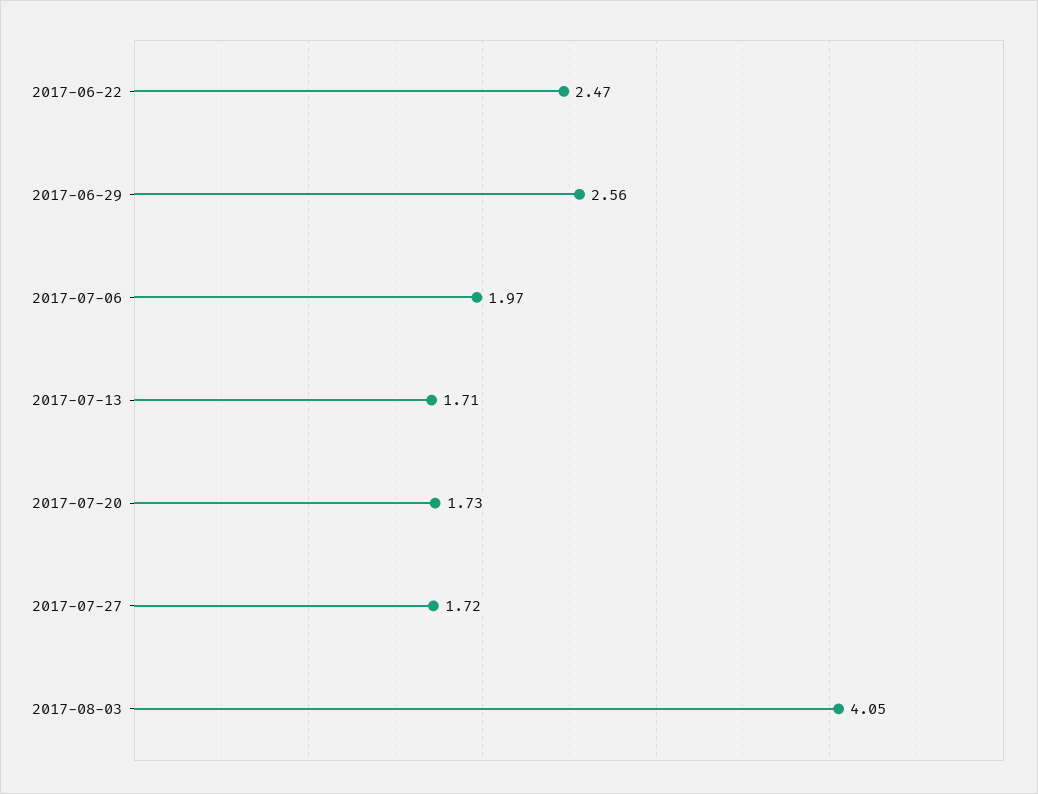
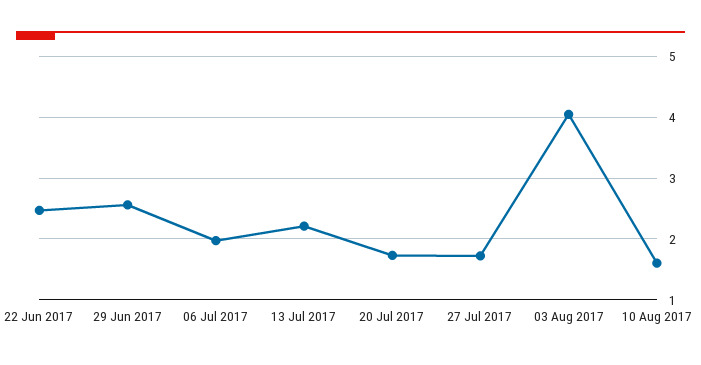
2017-07-13: 1.71 -> 2.2
10 Aug 2017: none -> 1.6

